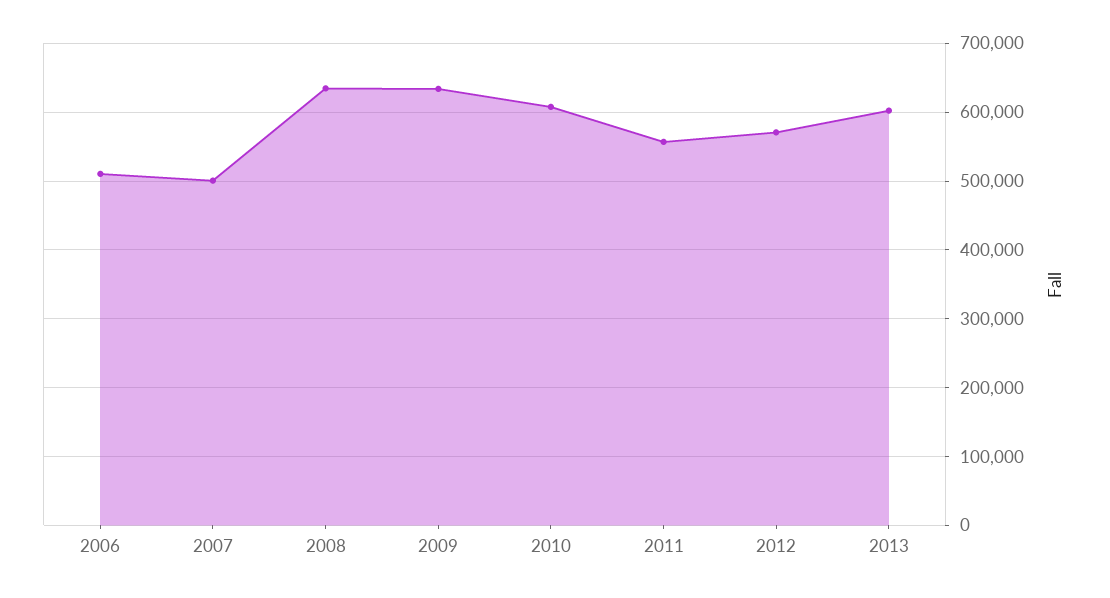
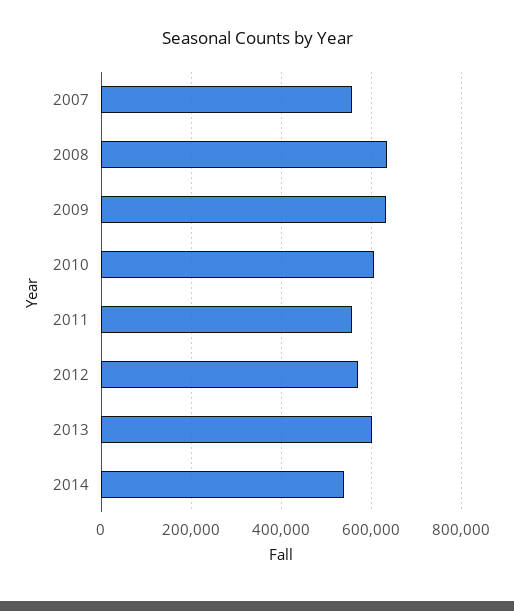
2006: 510000 -> none
2007: 500000 -> 560000
2014: none -> 540000

